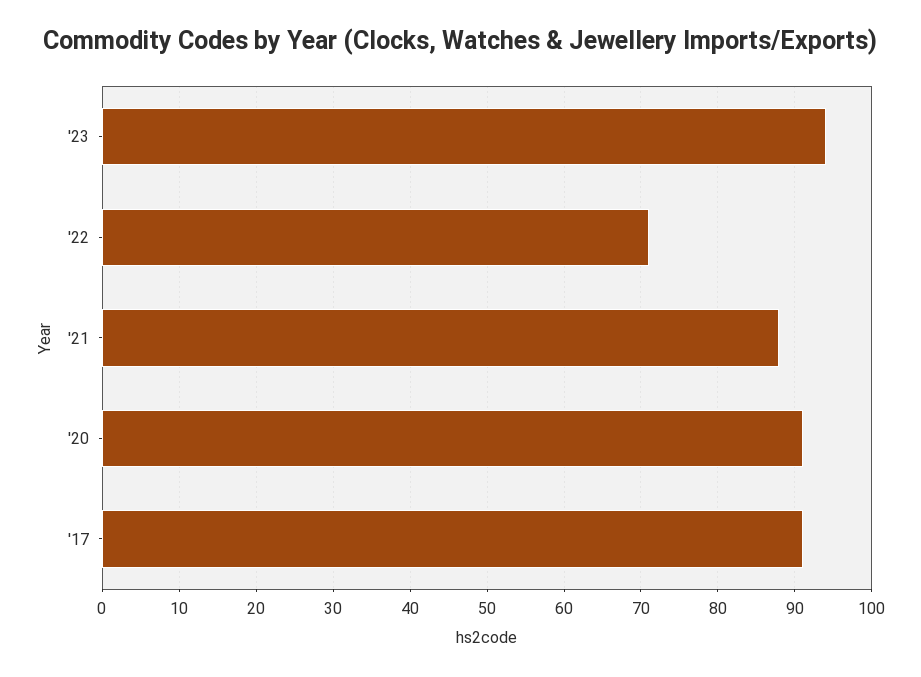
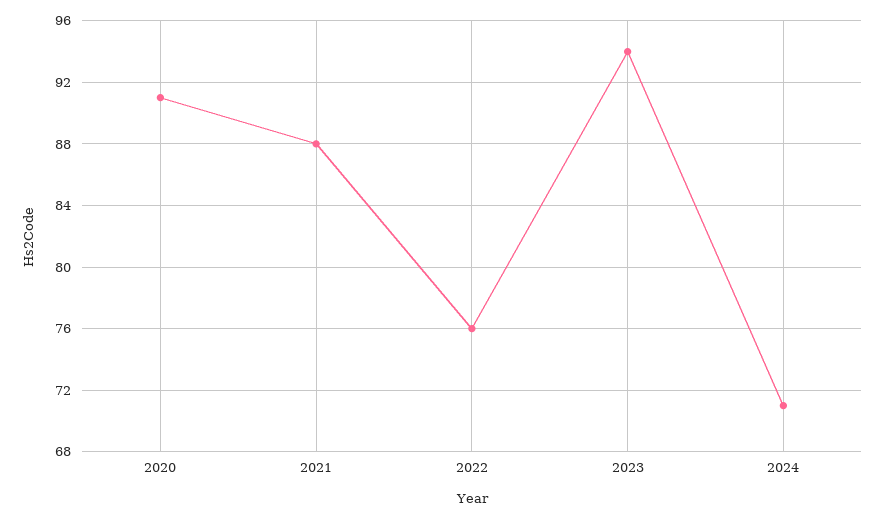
'22: 71 -> 76
'17: 91 -> none
2024: none -> 71

